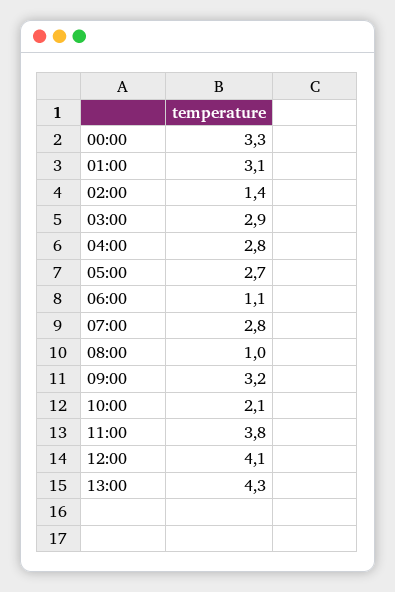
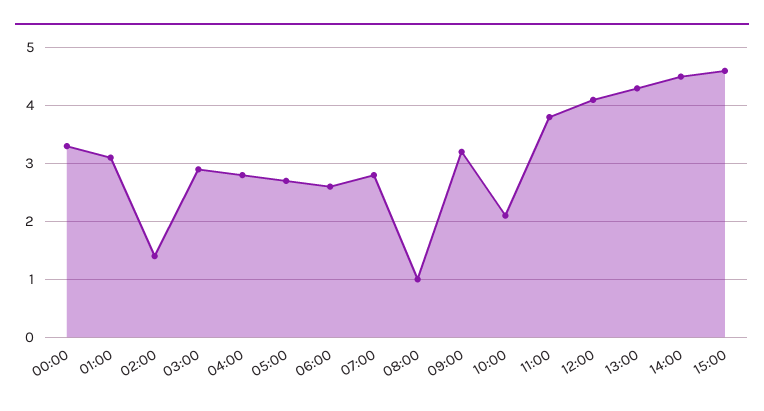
06:00: 1.1 -> 2.5
14:00: none -> 4.5
15:00: none -> 4.5

